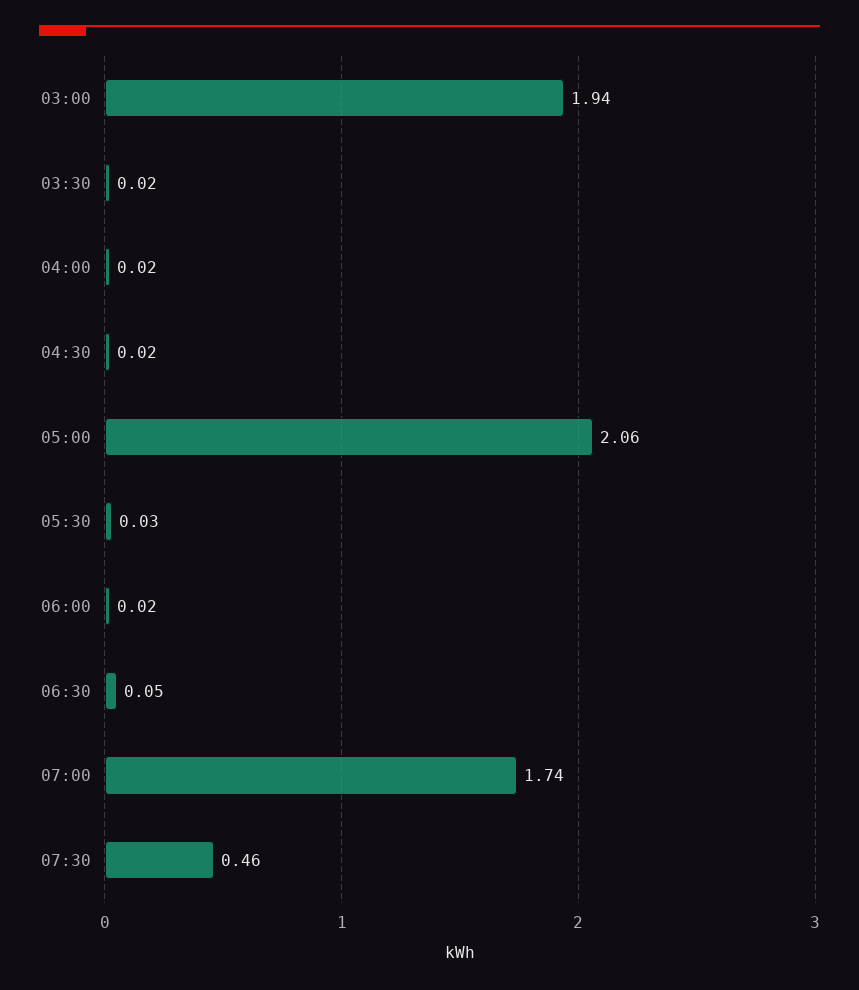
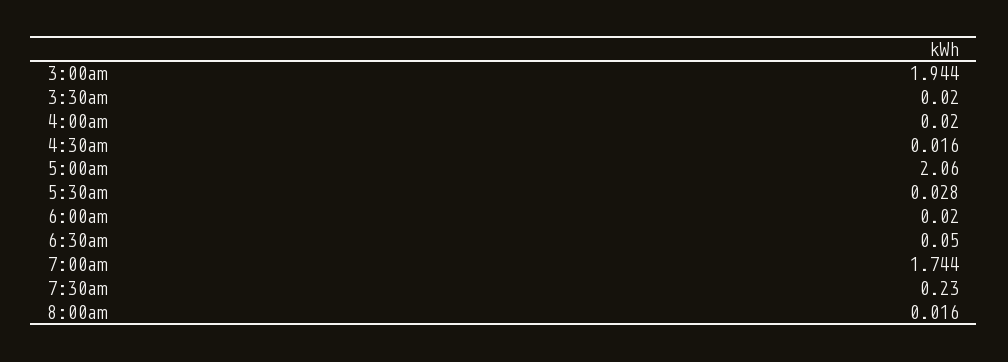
07:30: 0.46 -> 0.23
8:00am: none -> 0.016

